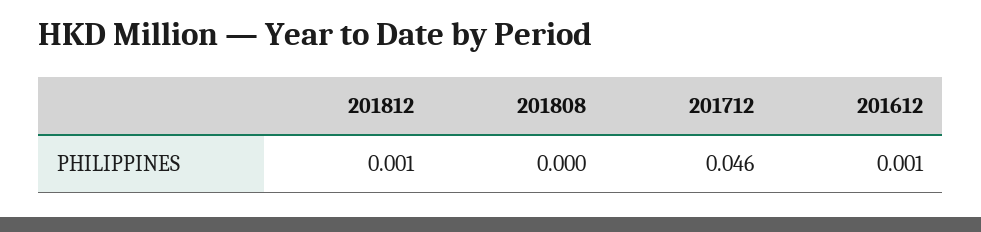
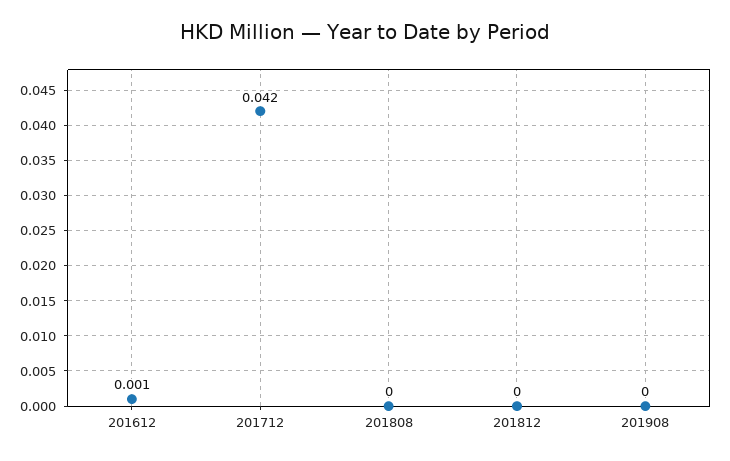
201812: 0.001 -> 0
201712: 0.046 -> 0.042
201908: none -> 0

